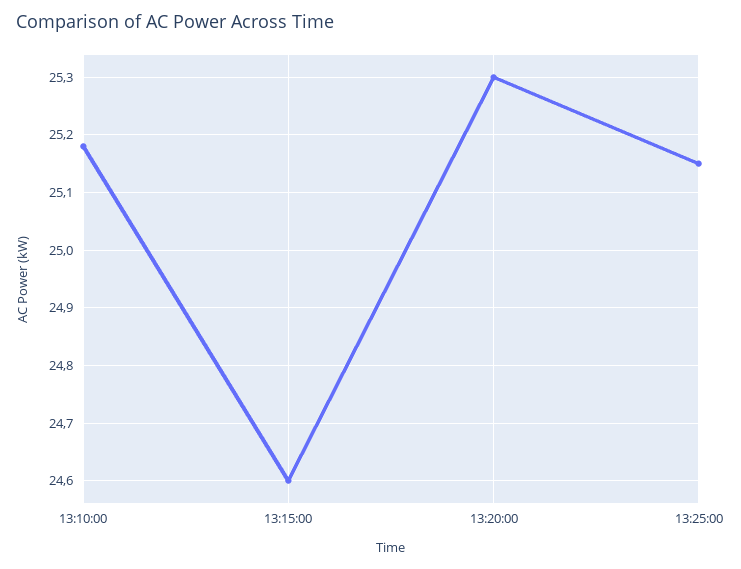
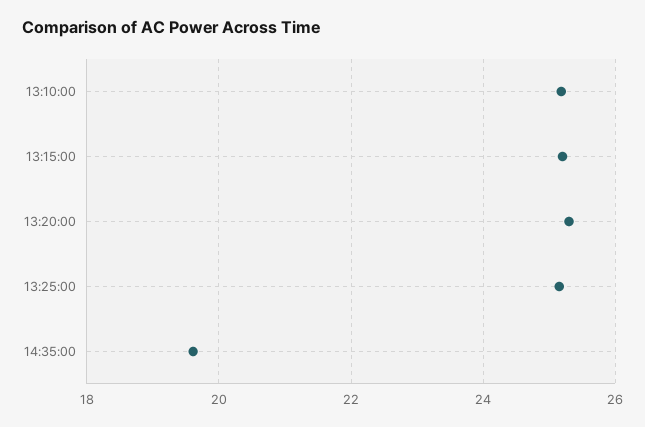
13:15:00: 24.6 -> 25.2
14:35:00: none -> 19.6

